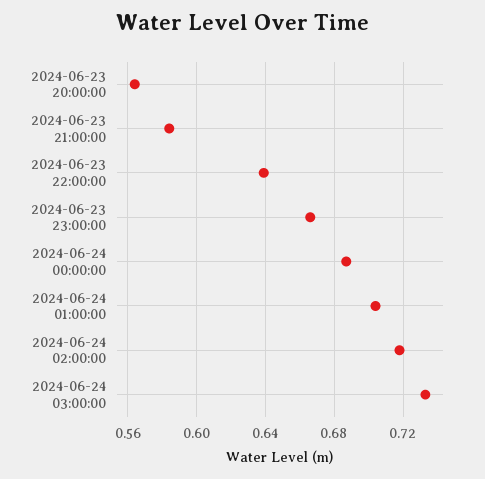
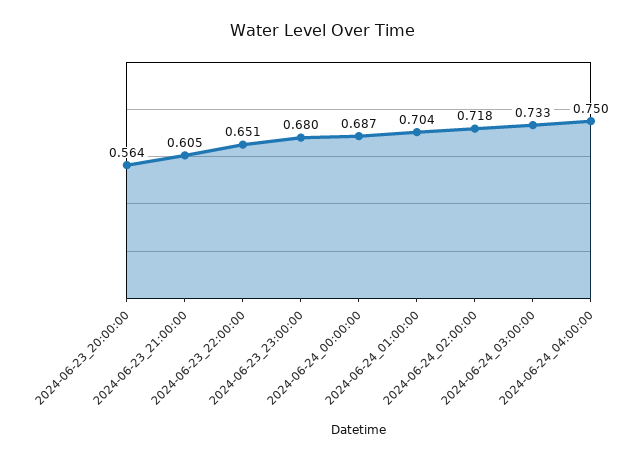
2024-06-23 21:00:00: 0.585 -> 0.605
2024-06-23 22:00:00: 0.64 -> 0.651
2024-06-23 23:00:00: 0.665 -> 0.68
2024-06-24_04:00:00: none -> 0.75

